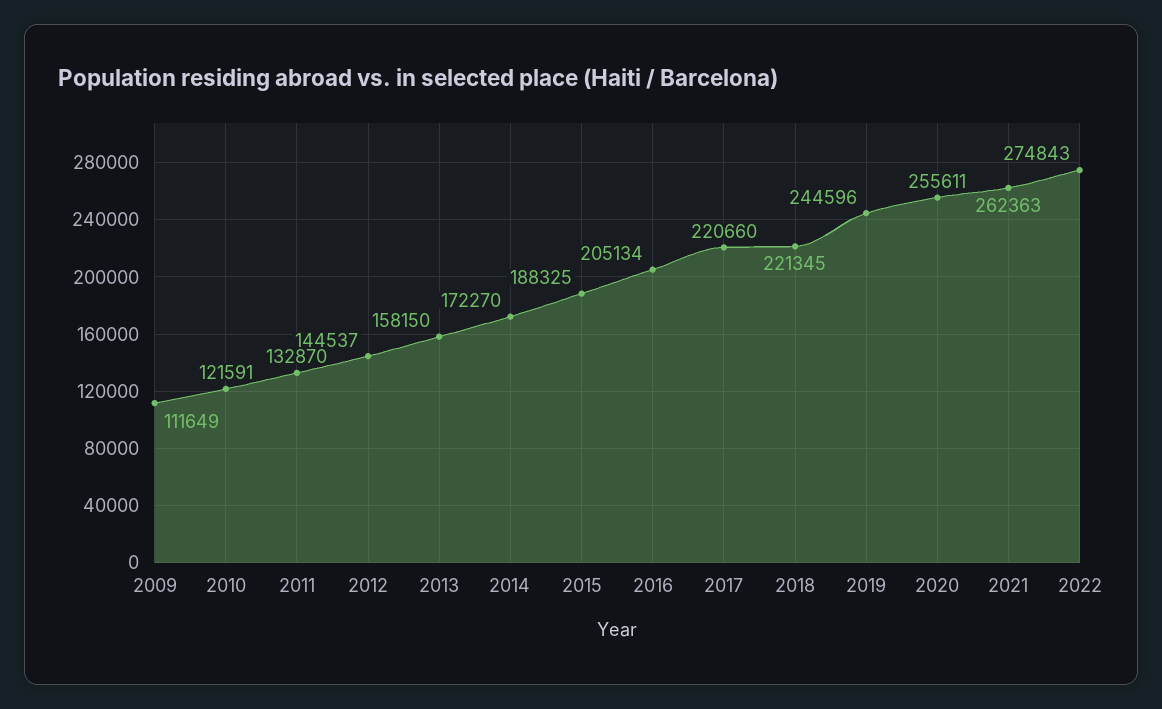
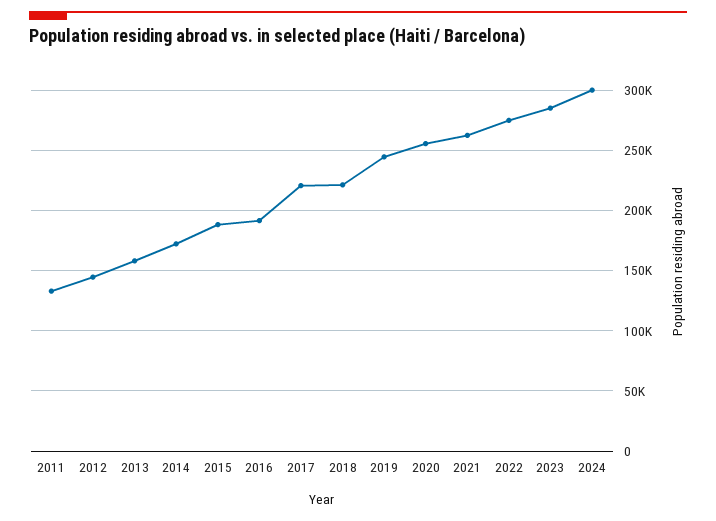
2009: 111649 -> none
2010: 121591 -> none
2016: 205134 -> 190000
2023: none -> 285000
2024: none -> 300000

